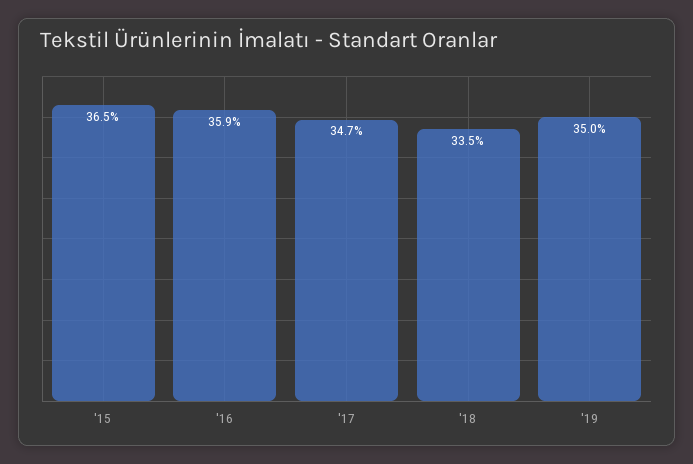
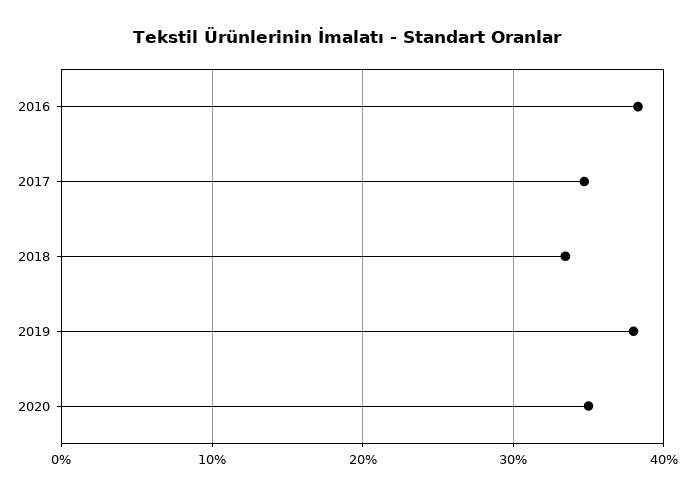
'15: 36.5 -> none
'16: 35.9 -> 38
'19: 35 -> 38
2020: none -> 35

